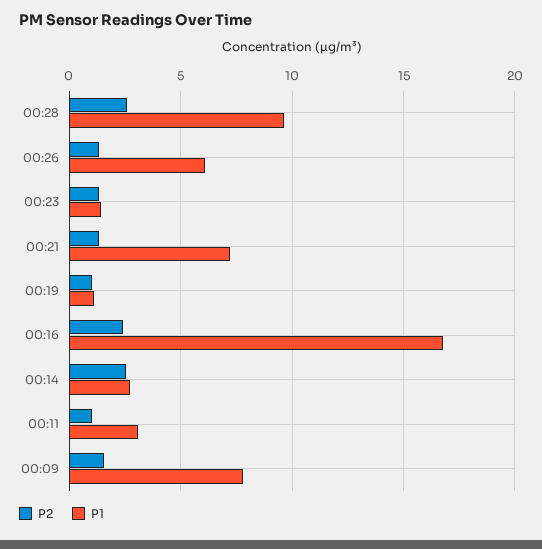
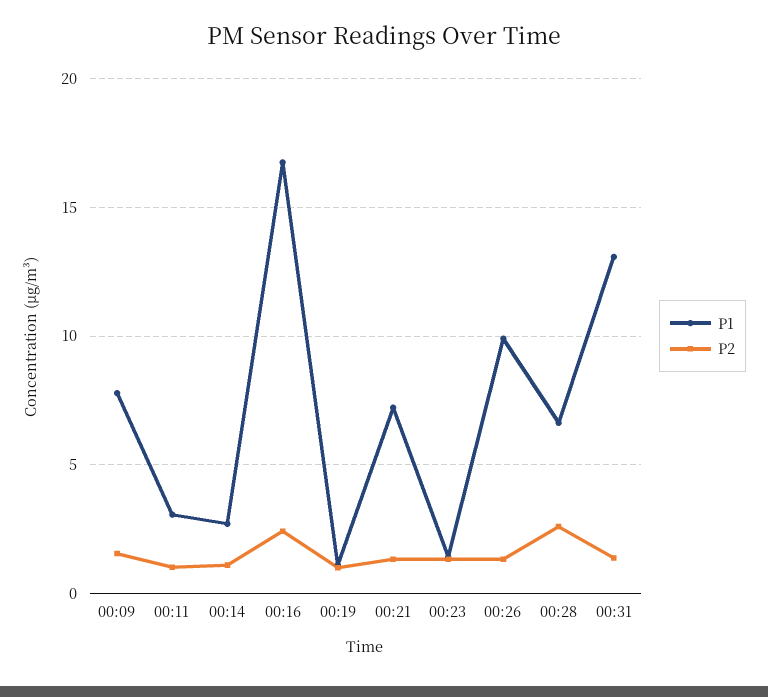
P1, 00:28: 9.5 -> 6.5
P1, 00:26: 6 -> 10
P2, 00:14: 2.5 -> 1
P1, 00:31: none -> 13
P2, 00:31: none -> 1.5

